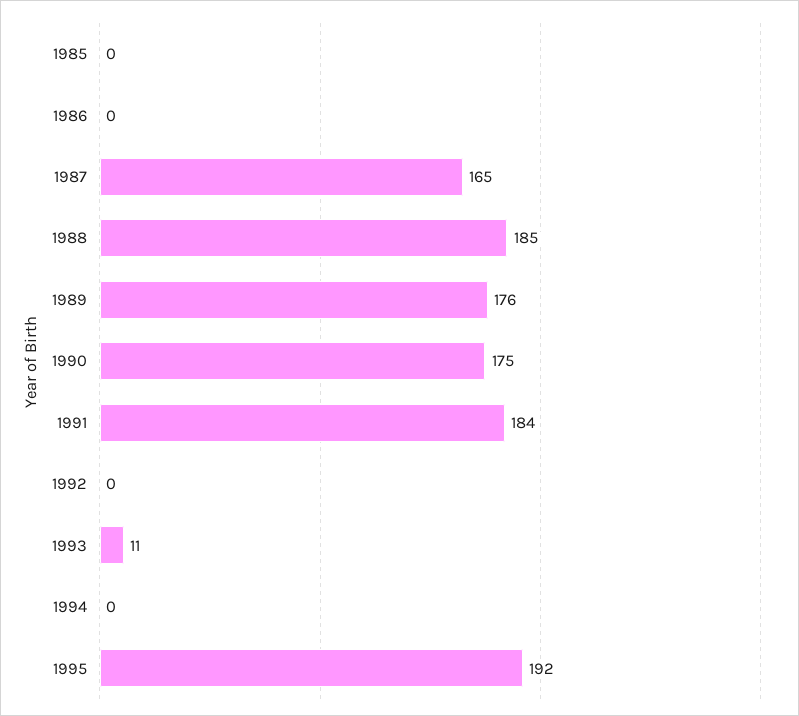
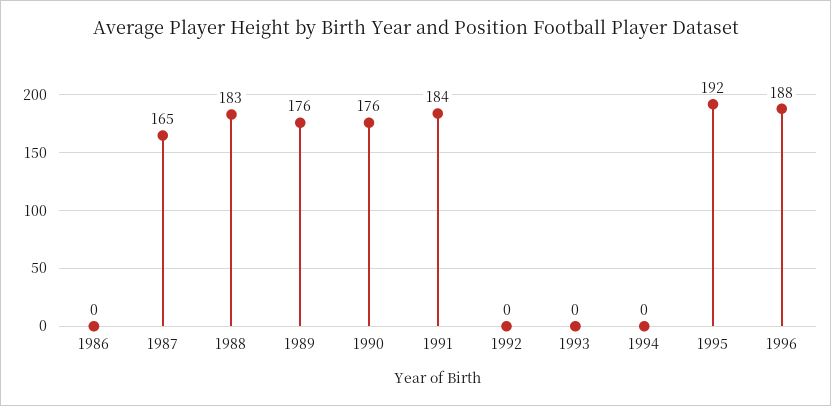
1985: 0 -> none
1988: 185 -> 183
1990: 175 -> 176
1993: 11 -> 0
1996: none -> 188

